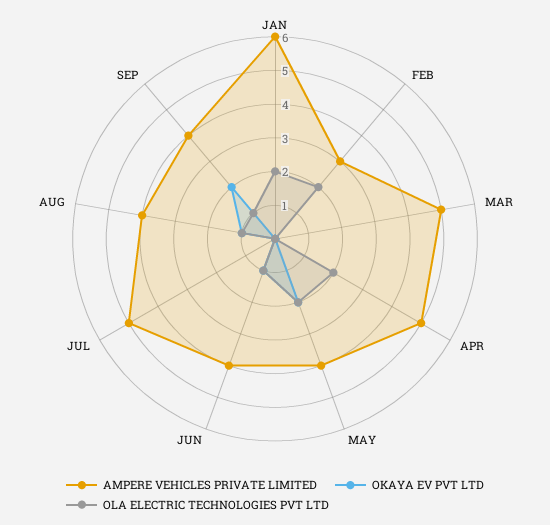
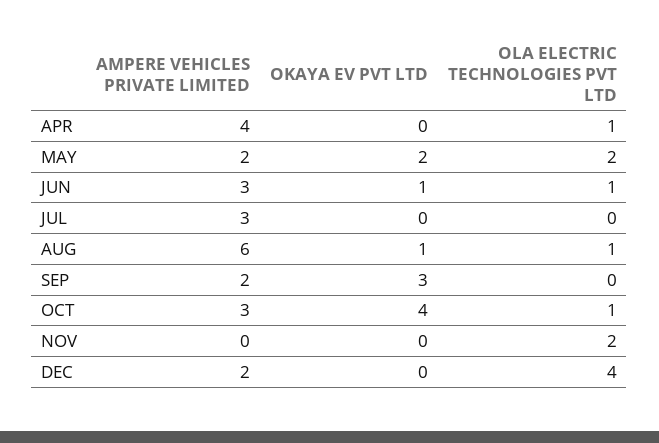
AMPERE VEHICLES PRIVATE LIMITED, JAN: 6 -> none
OKAYA EV PVT LTD, JAN: 0 -> none
OLA ELECTRIC TECHNOLOGIES PVT LTD, JAN: 2 -> none
AMPERE VEHICLES PRIVATE LIMITED, FEB: 3 -> none
OKAYA EV PVT LTD, FEB: 0 -> none
OLA ELECTRIC TECHNOLOGIES PVT LTD, FEB: 2 -> none
AMPERE VEHICLES PRIVATE LIMITED, MAR: 5 -> none
OKAYA EV PVT LTD, MAR: 0 -> none
OLA ELECTRIC TECHNOLOGIES PVT LTD, MAR: 0 -> none
AMPERE VEHICLES PRIVATE LIMITED, APR: 5 -> 4
OLA ELECTRIC TECHNOLOGIES PVT LTD, APR: 2 -> 1
AMPERE VEHICLES PRIVATE LIMITED, MAY: 4 -> 2
AMPERE VEHICLES PRIVATE LIMITED, JUN: 4 -> 3
AMPERE VEHICLES PRIVATE LIMITED, JUL: 5 -> 3
AMPERE VEHICLES PRIVATE LIMITED, AUG: 4 -> 6
AMPERE VEHICLES PRIVATE LIMITED, SEP: 4 -> 2
OKAYA EV PVT LTD, SEP: 2 -> 3
OLA ELECTRIC TECHNOLOGIES PVT LTD, SEP: 1 -> 0
AMPERE VEHICLES PRIVATE LIMITED, OCT: none -> 3
OKAYA EV PVT LTD, OCT: none -> 4
OLA ELECTRIC TECHNOLOGIES PVT LTD, OCT: none -> 1
AMPERE VEHICLES PRIVATE LIMITED, NOV: none -> 0
OKAYA EV PVT LTD, NOV: none -> 0
OLA ELECTRIC TECHNOLOGIES PVT LTD, NOV: none -> 2
AMPERE VEHICLES PRIVATE LIMITED, DEC: none -> 2
OKAYA EV PVT LTD, DEC: none -> 0
OLA ELECTRIC TECHNOLOGIES PVT LTD, DEC: none -> 4

